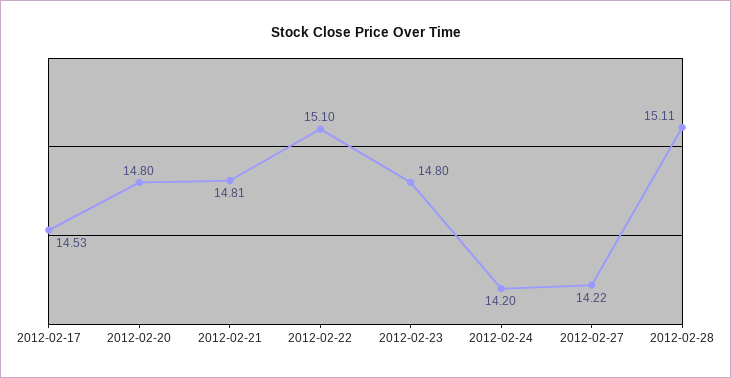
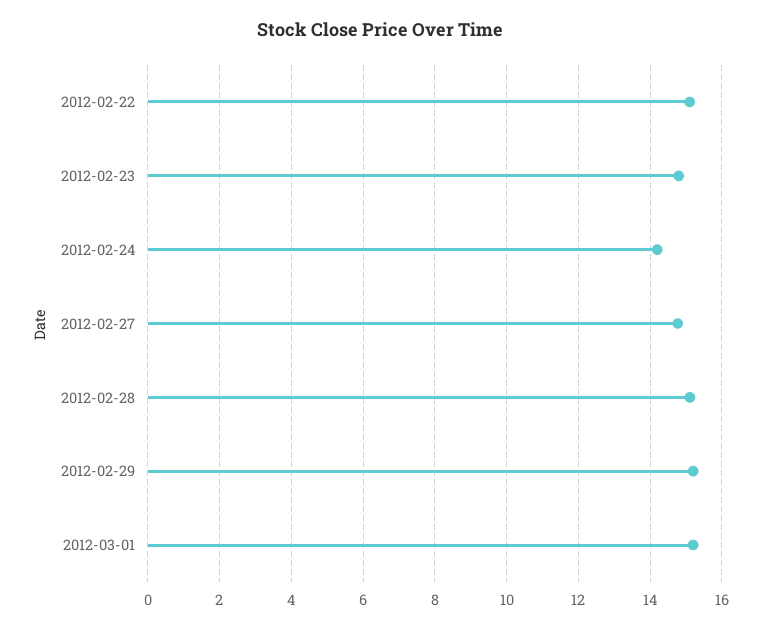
2012-02-17: 14.53 -> none
2012-02-20: 14.8 -> none
2012-02-21: 14.81 -> none
2012-02-27: 14.22 -> 14.8
2012-02-29: none -> 15.2
2012-03-01: none -> 15.2

